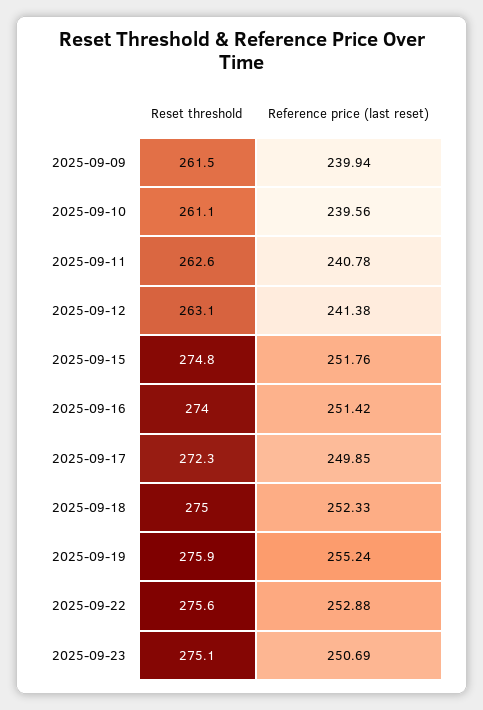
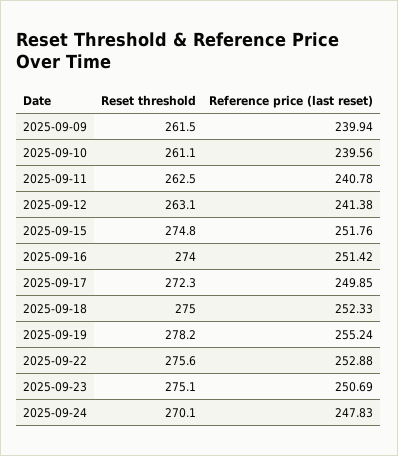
Reset threshold, 2025-09-11: 262.6 -> 262.5
Reset threshold, 2025-09-19: 275.9 -> 278.2
Reset threshold, 2025-09-24: none -> 270.1
Reference price (last reset), 2025-09-24: none -> 247.83

